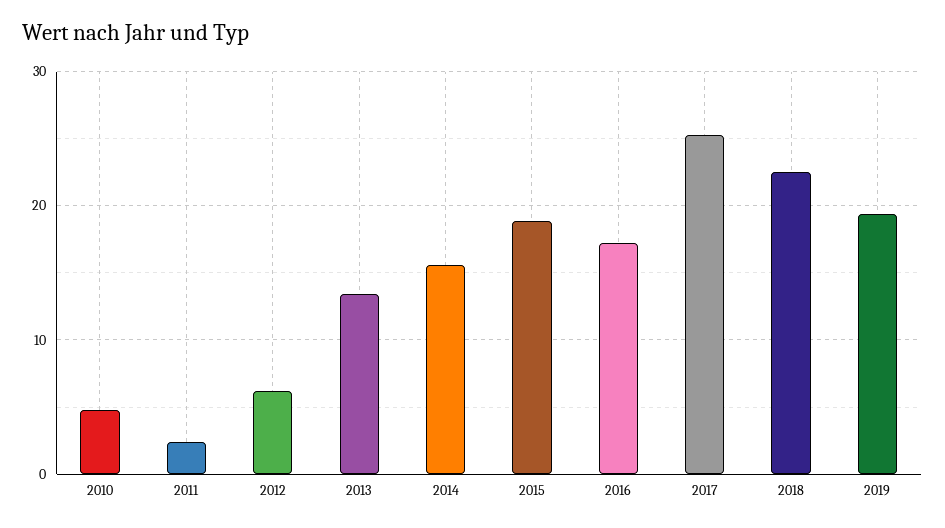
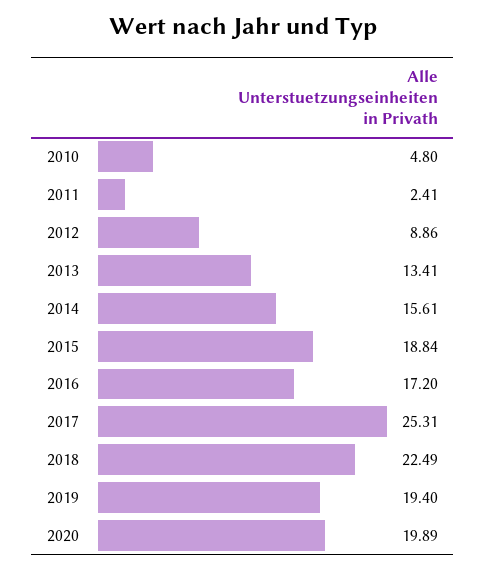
2012: 6 -> 8.86
2020: none -> 19.89

